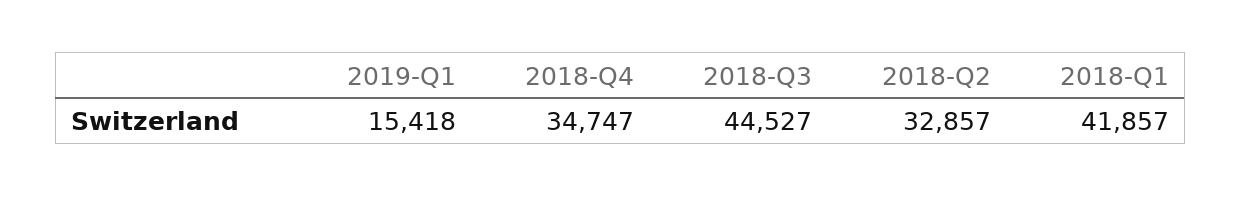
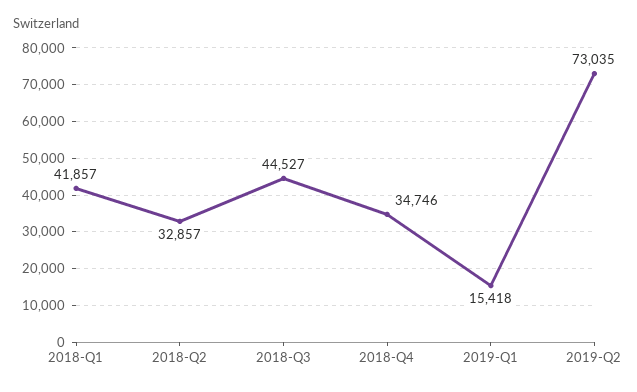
2018-Q4: 34747 -> 34746
2019-Q2: none -> 73035

